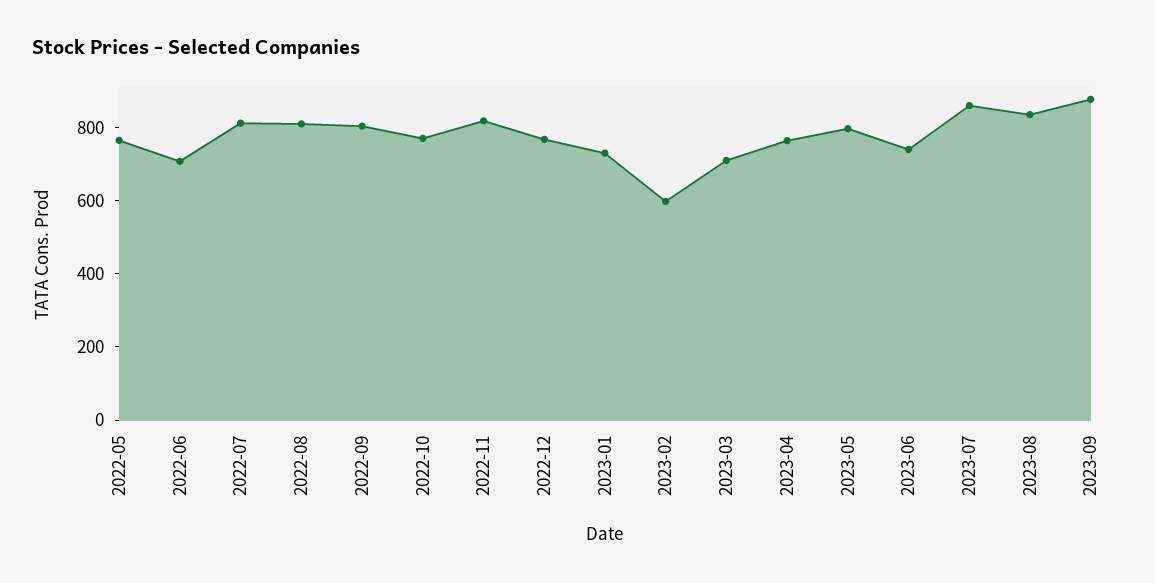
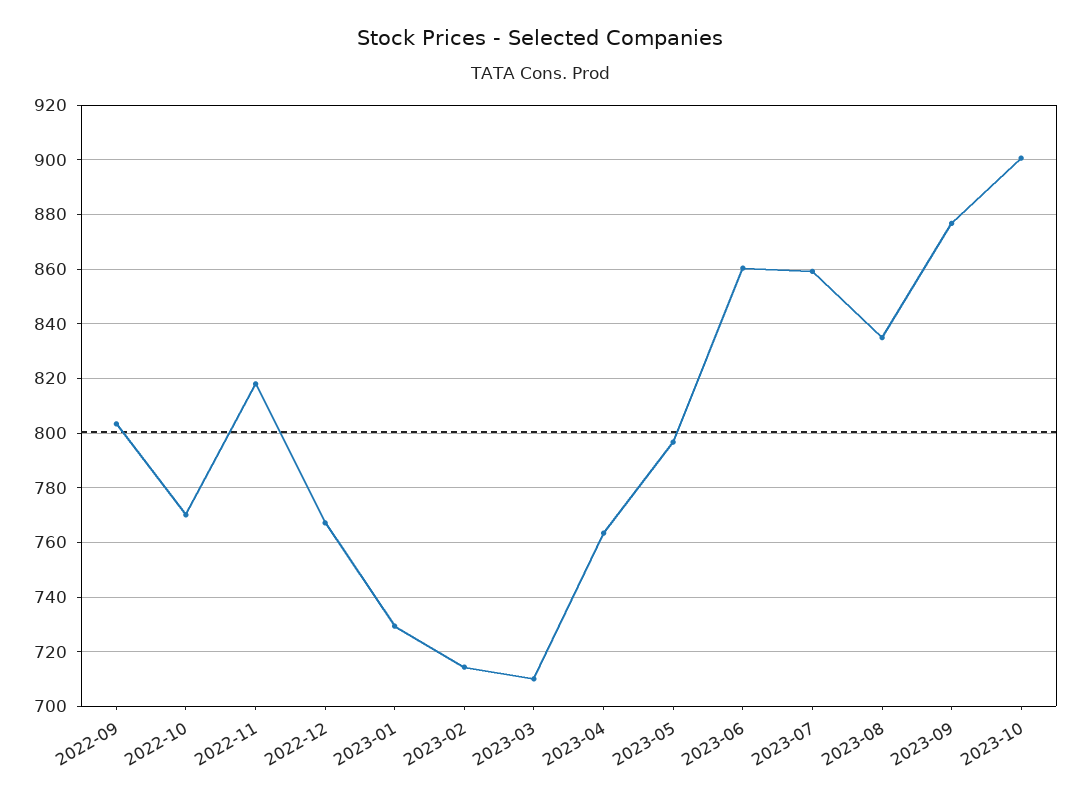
2022-05: 750 -> none
2022-06: 700 -> none
2022-07: 800 -> none
2022-08: 800 -> none
2023-02: 600 -> 715
2023-06: 750 -> 860
2023-10: none -> 900

